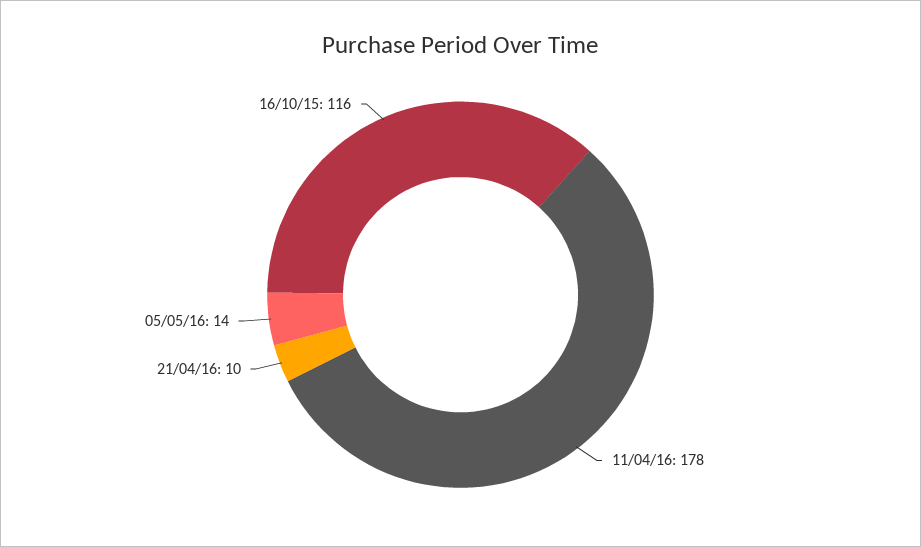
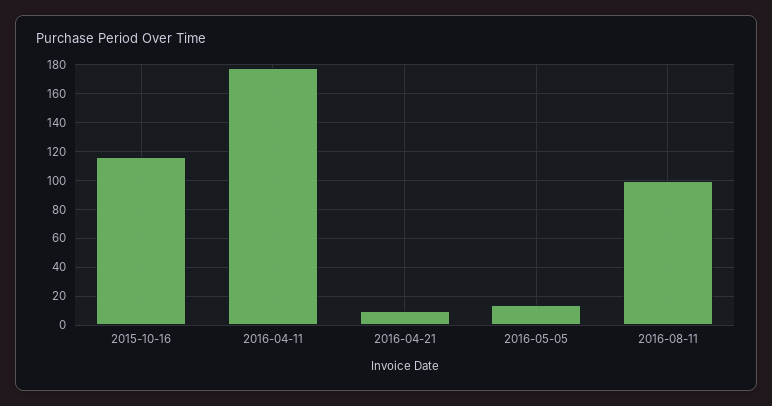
2016-08-11: none -> 100

